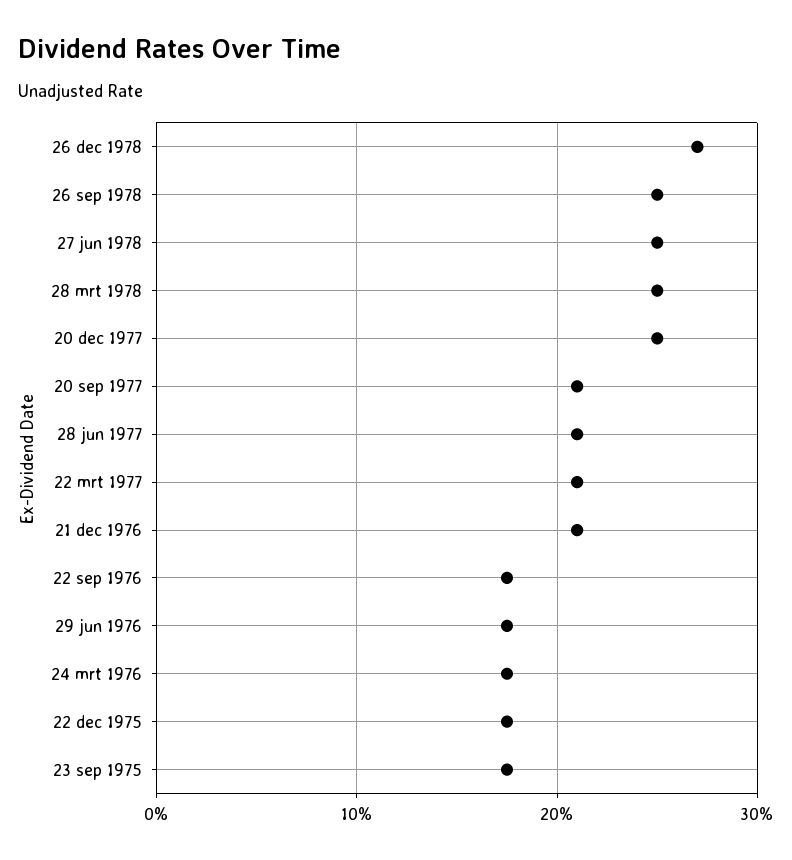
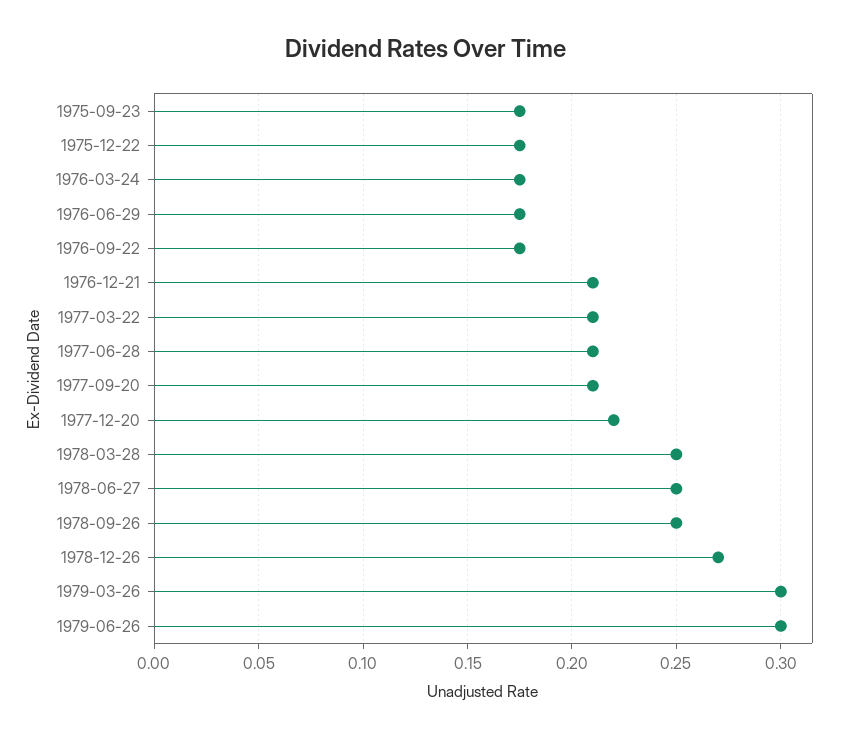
20 dec 1977: 0.25 -> 0.22
1979-03-26: none -> 0.3
1979-06-26: none -> 0.3

